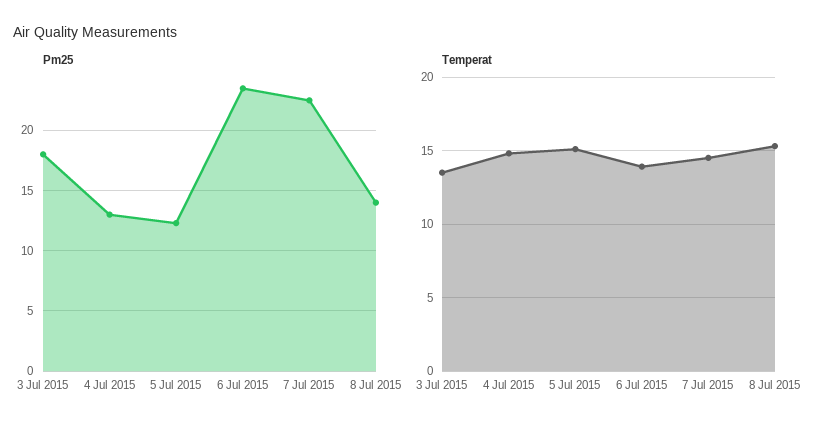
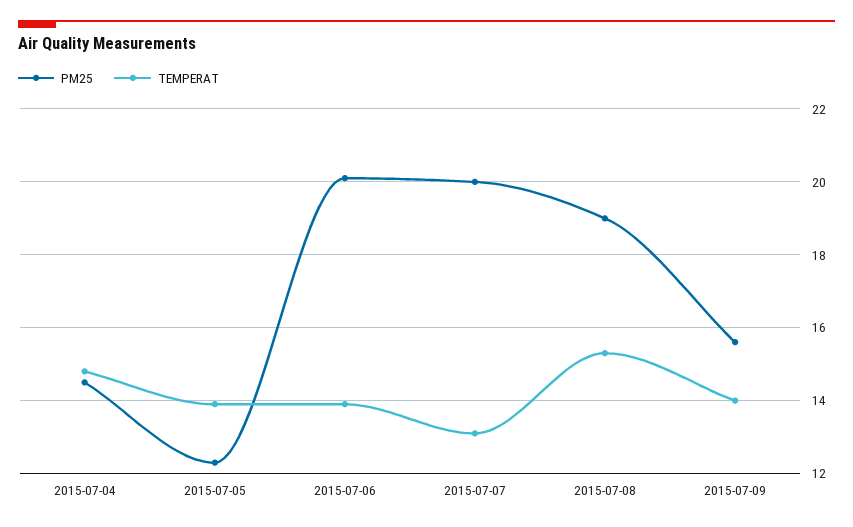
Pm25, 3 Jul 2015: 18 -> none
Pm25, 4 Jul 2015: 13 -> 14.5
Pm25, 6 Jul 2015: 23.5 -> 20
Pm25, 7 Jul 2015: 22.5 -> 20
Pm25, 8 Jul 2015: 14 -> 19
Temperat, 3 Jul 2015: 13.5 -> none
Temperat, 5 Jul 2015: 15 -> 14
Temperat, 7 Jul 2015: 14.5 -> 13
Pm25, 2015-07-09: none -> 15.5
Temperat, 2015-07-09: none -> 14

